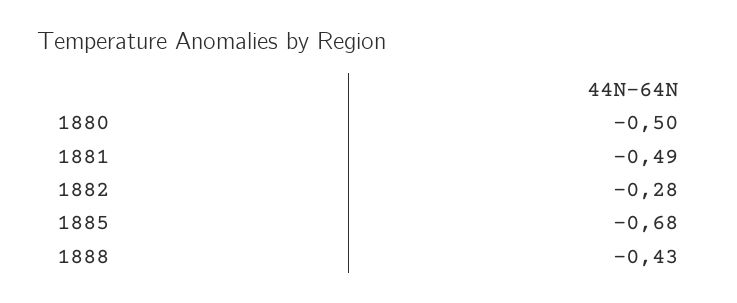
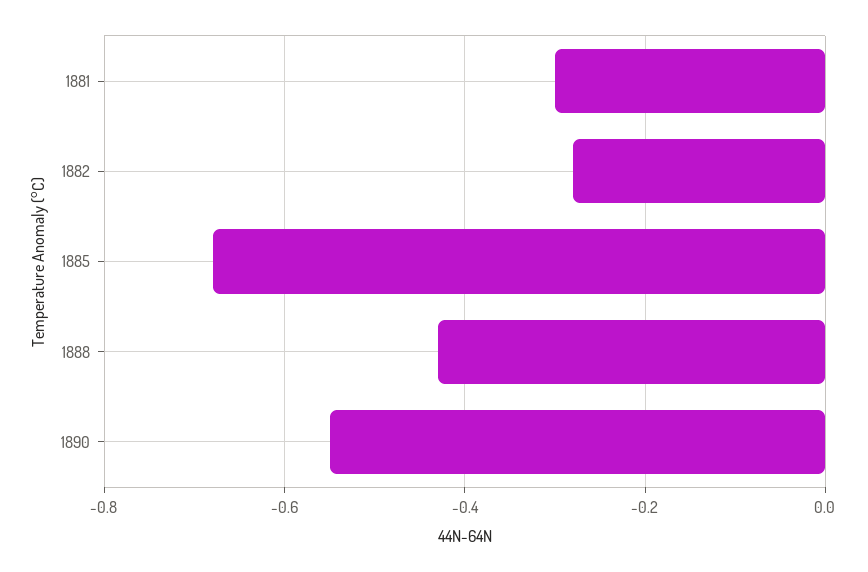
1880: -0.5 -> none
1881: -0.49 -> -0.3
1890: none -> -0.55

